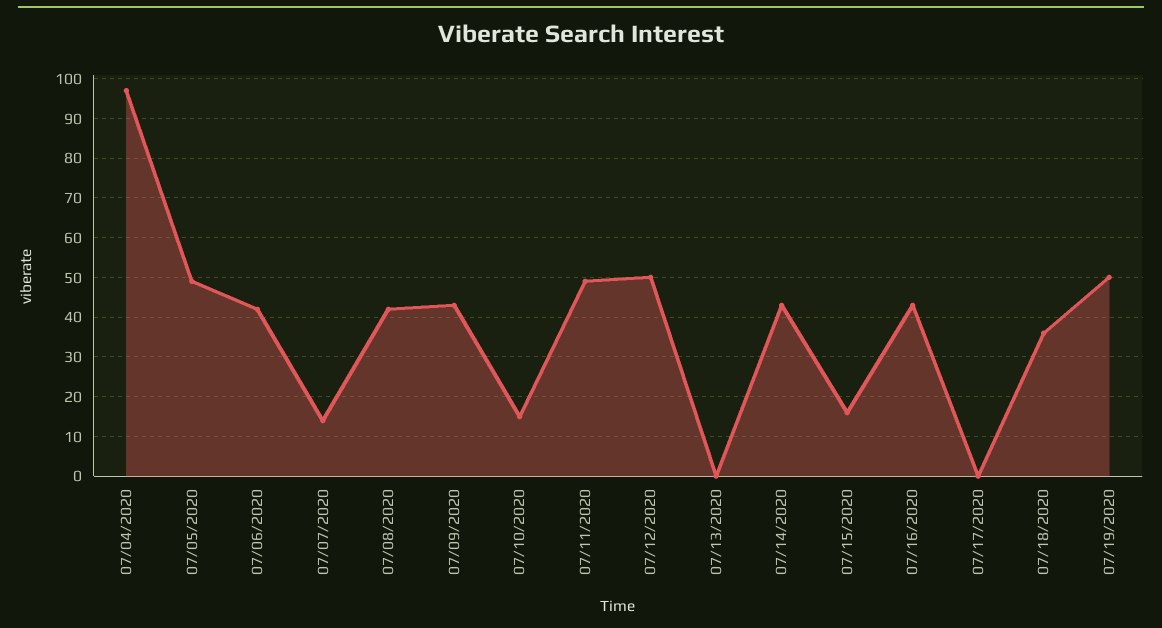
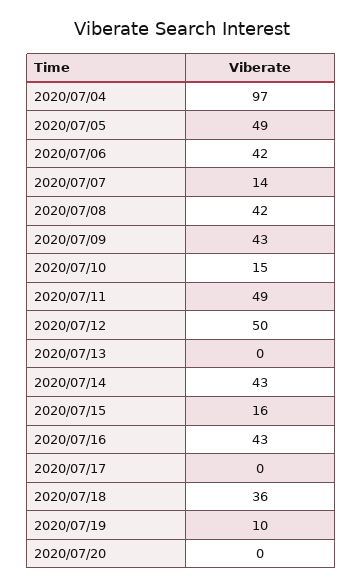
07/19/2020: 50 -> 10
2020/07/20: none -> 0

